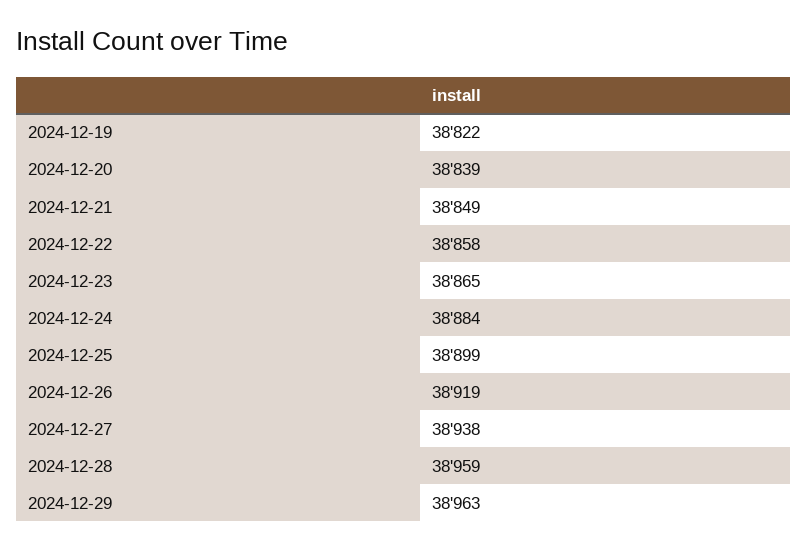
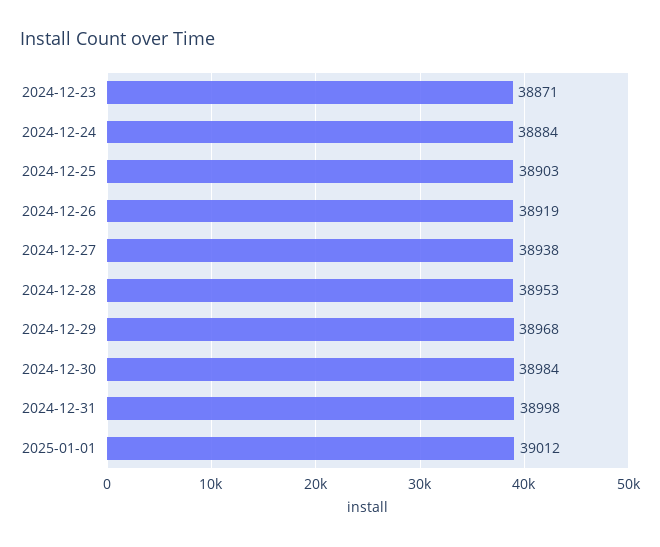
2024-12-19: 38822 -> none
2024-12-20: 38839 -> none
2024-12-21: 38849 -> none
2024-12-22: 38858 -> none
2024-12-23: 38865 -> 38871
2024-12-25: 38899 -> 38903
2024-12-28: 38959 -> 38953
2024-12-29: 38963 -> 38968
2024-12-30: none -> 38984
2024-12-31: none -> 38998
2025-01-01: none -> 39012

